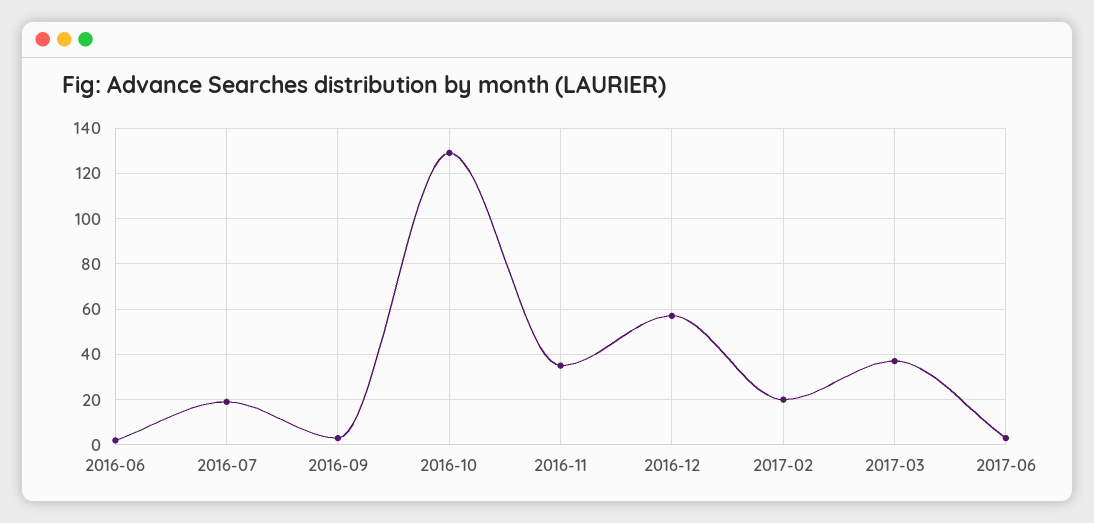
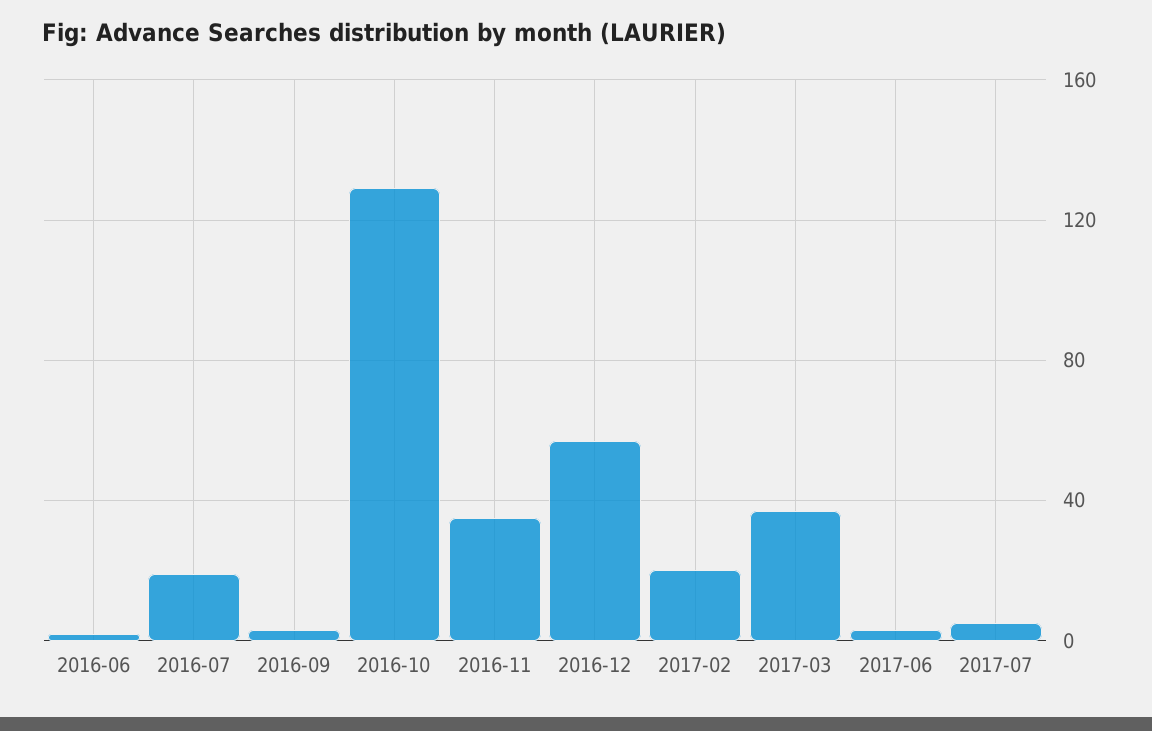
2017-07: none -> 5

